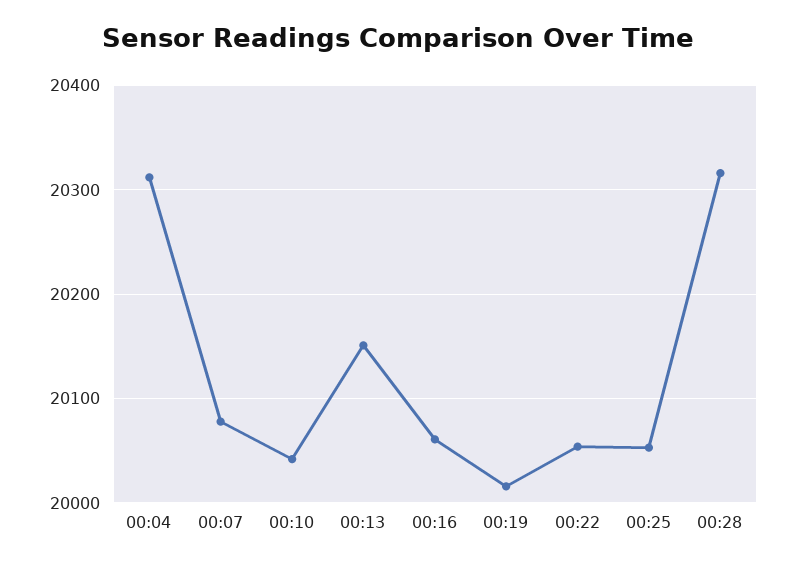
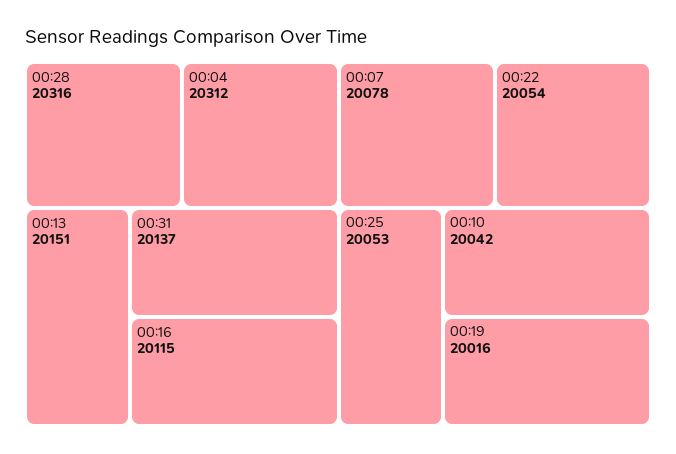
00:16: 20060 -> 20115
00:31: none -> 20137

